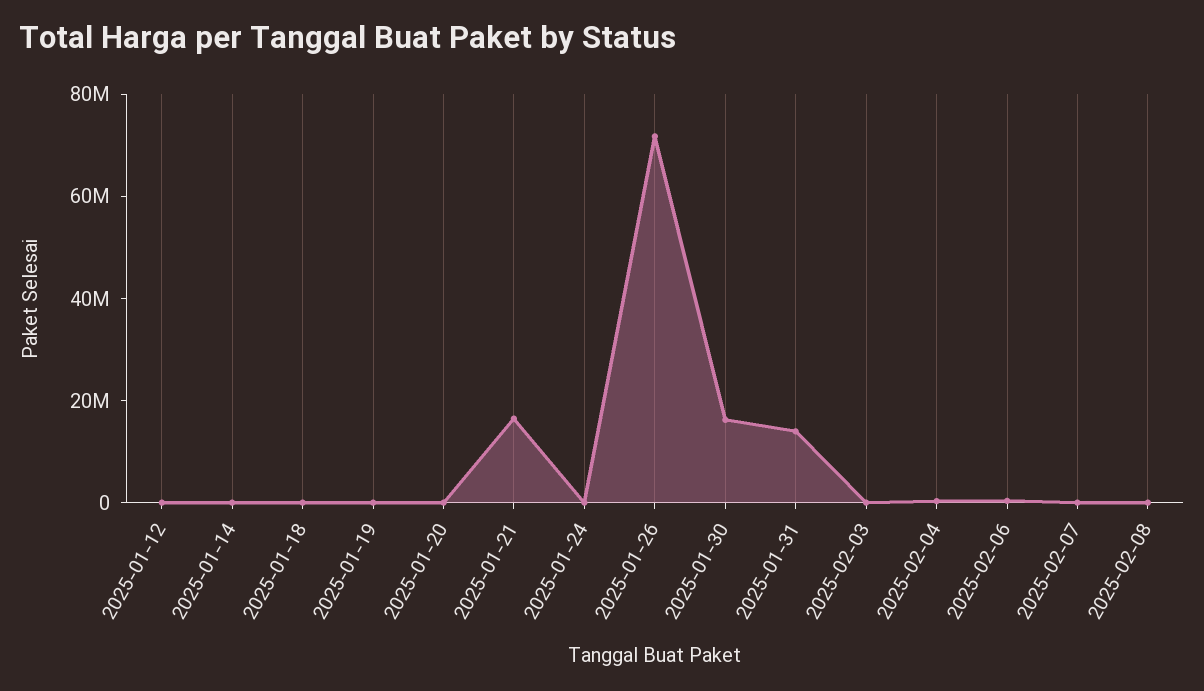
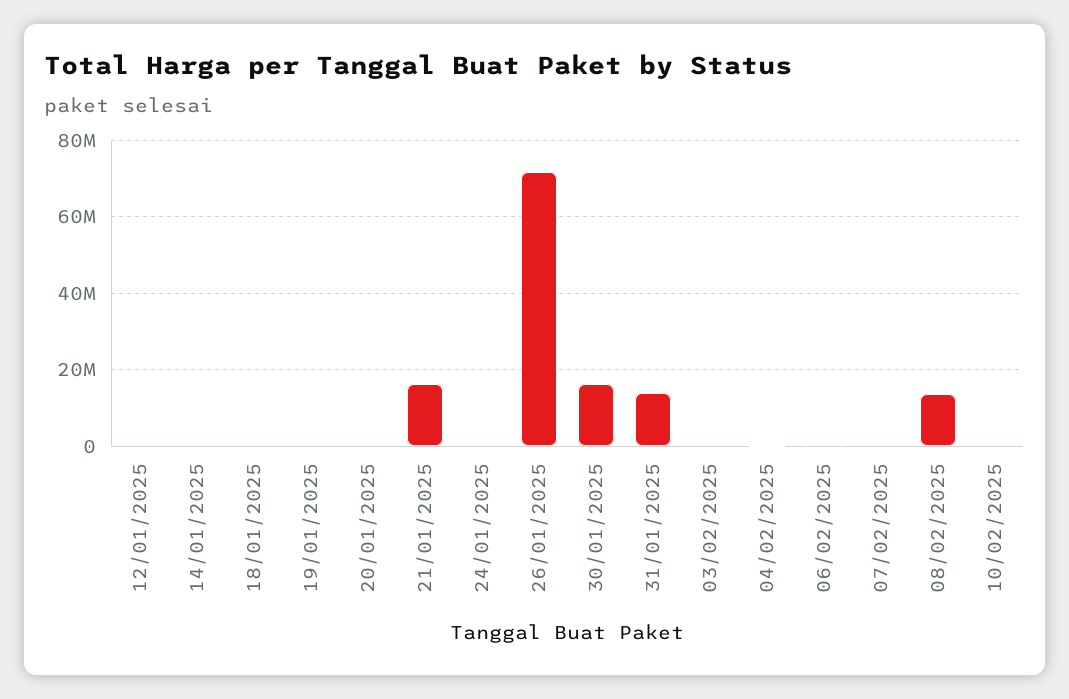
2025-02-08: 0 -> 14000000
10/02/2025: none -> 0

